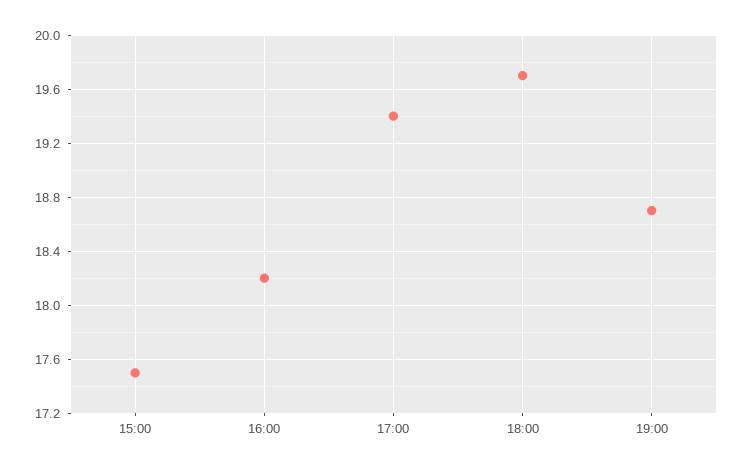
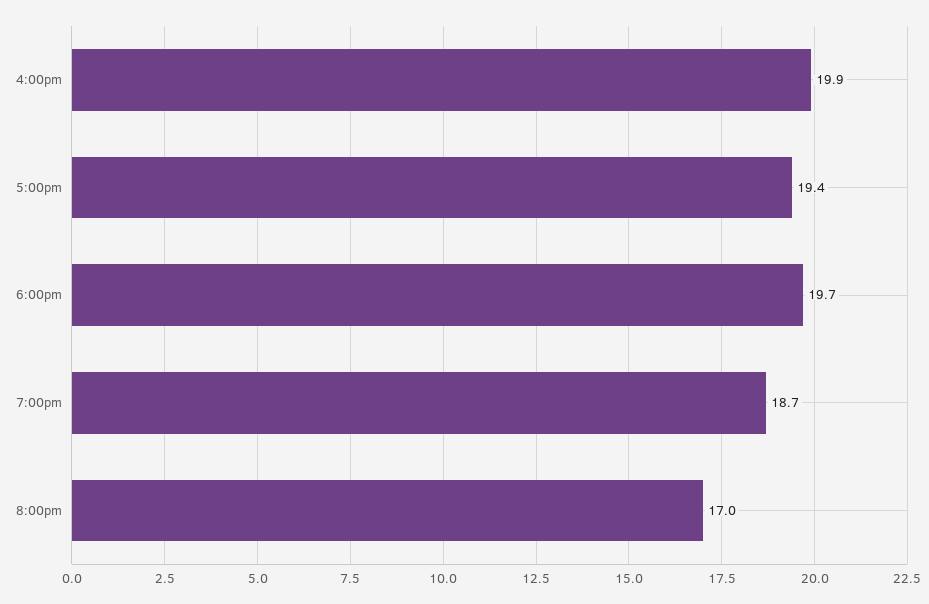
15:00: 17.5 -> none
16:00: 18.2 -> 19.9
8:00pm: none -> 17

